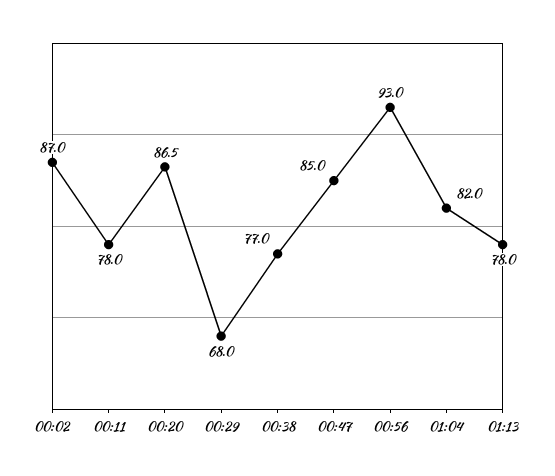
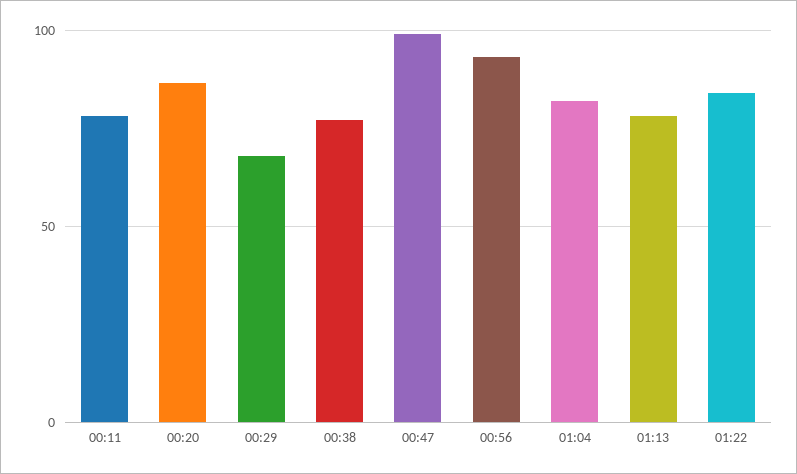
00:02: 87 -> none
00:47: 85 -> 100
01:22: none -> 85

